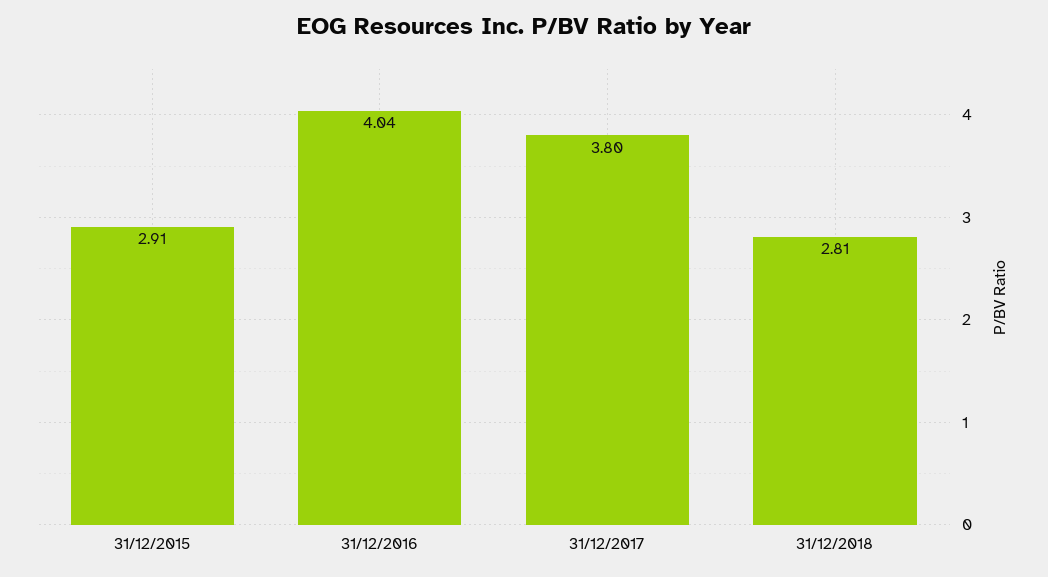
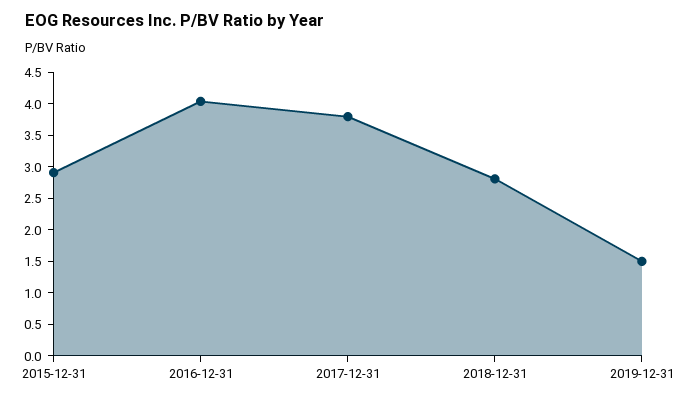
2019-12-31: none -> 1.5

